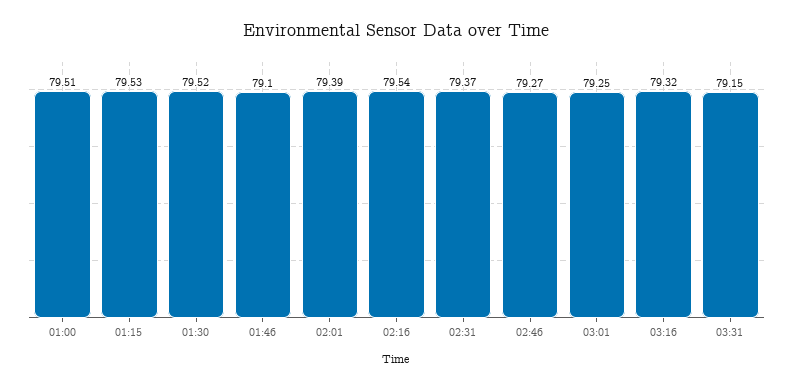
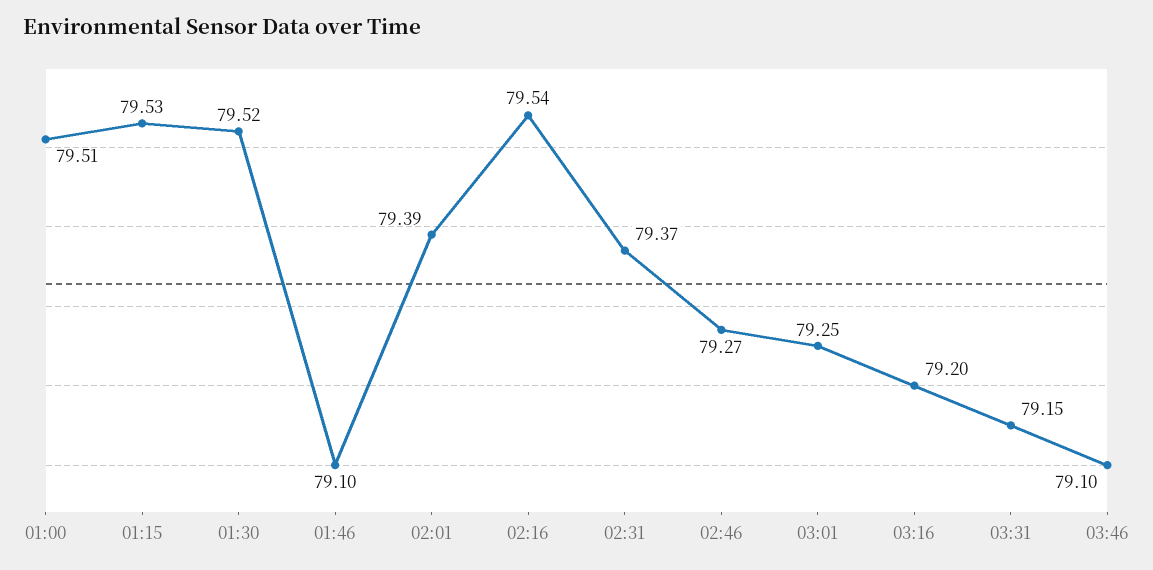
03:16: 79.32 -> 79.2
03:46: none -> 79.1

